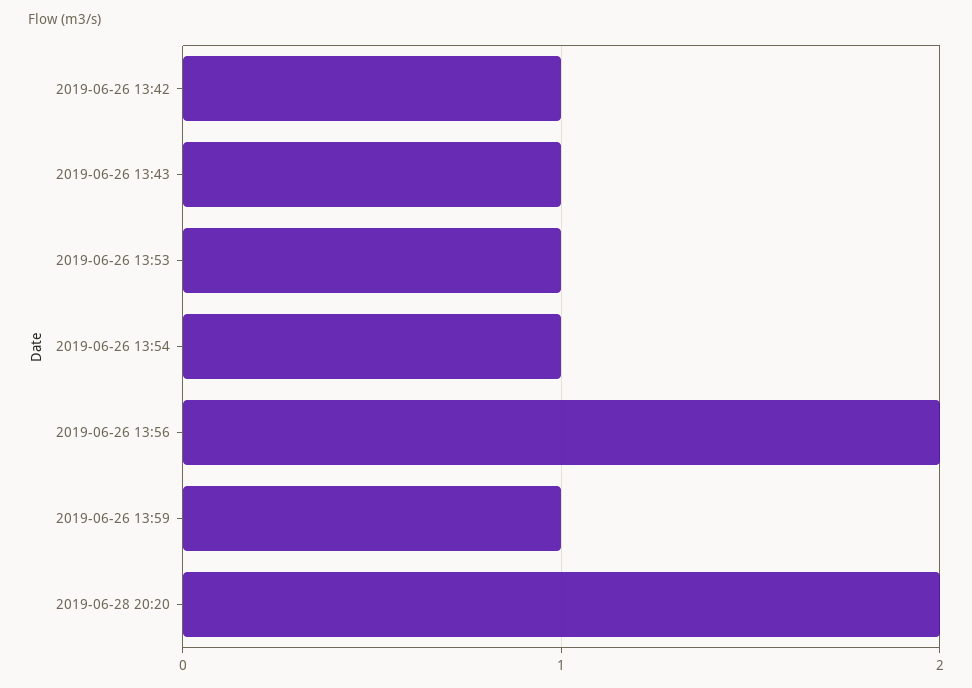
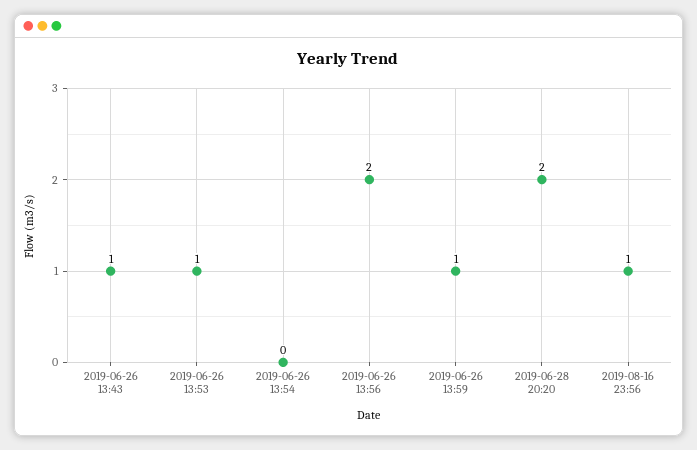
2019-06-26 13:42: 1 -> none
2019-06-26 13:54: 1 -> 0
2019-08-16 23:56: none -> 1

